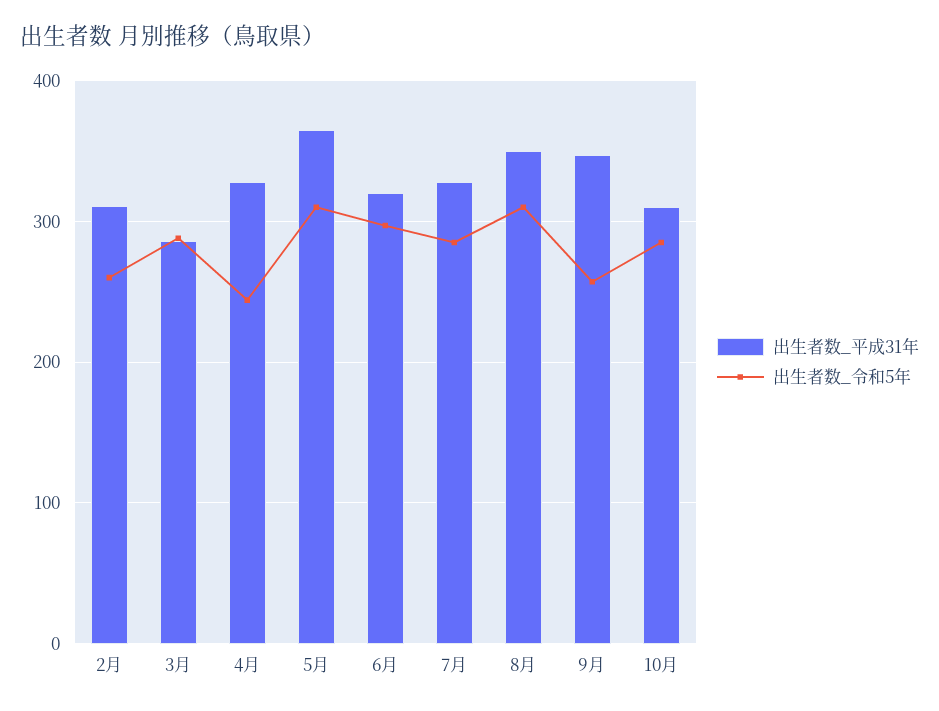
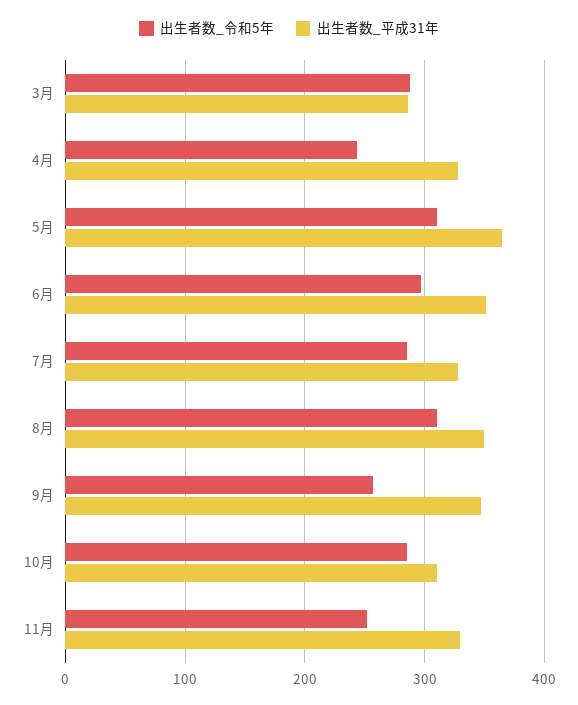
出生者数_平成31年, 2月: 310 -> none
出生者数_令和5年, 2月: 260 -> none
出生者数_平成31年, 6月: 320 -> 350
出生者数_令和5年, 11月: none -> 250
出生者数_平成31年, 11月: none -> 330

